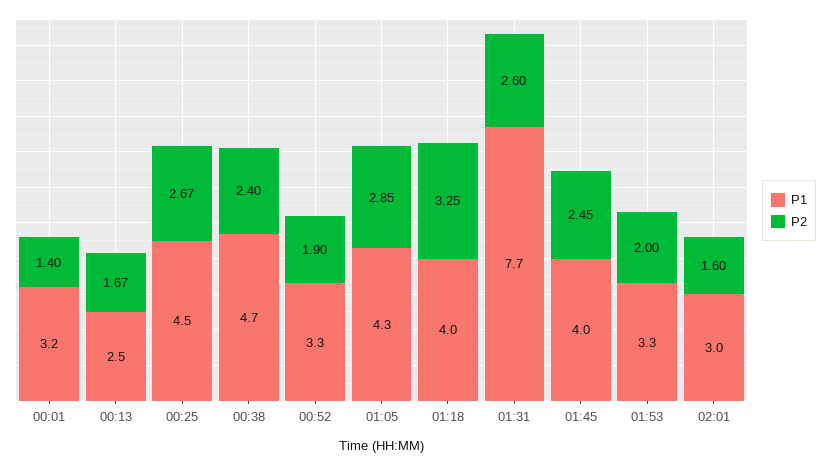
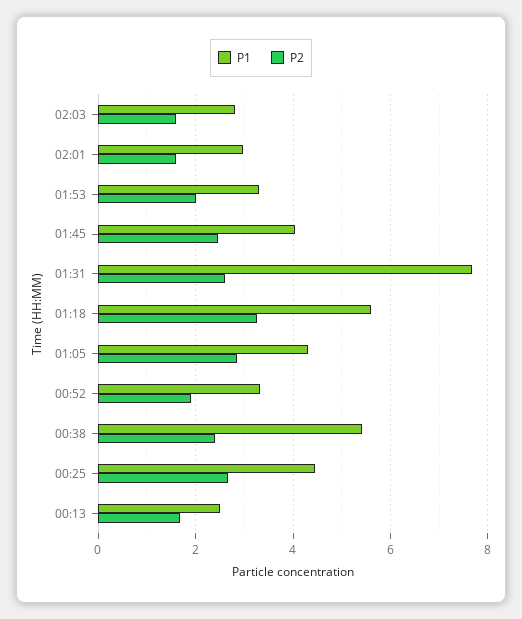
P1, 00:01: 3.2 -> none
P2, 00:01: 1.4 -> none
P1, 00:38: 4.7 -> 5.4
P1, 01:18: 4 -> 5.6
P1, 02:03: none -> 2.8
P2, 02:03: none -> 1.6

